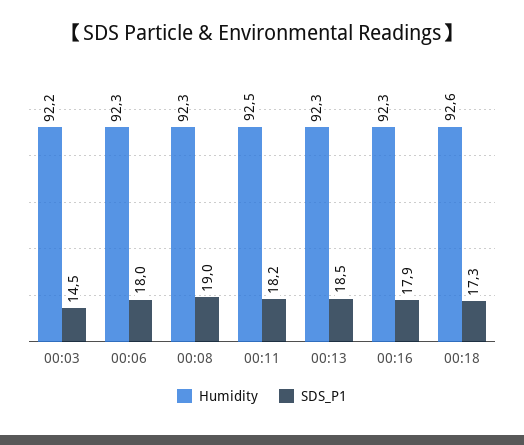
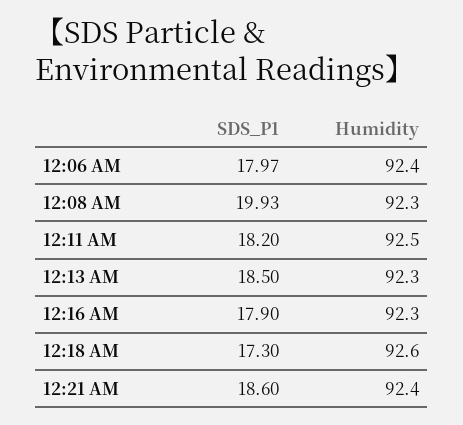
Humidity, 00:03: 92.2 -> none
SDS_P1, 00:03: 14.5 -> none
Humidity, 00:06: 92.3 -> 92.4
SDS_P1, 00:08: 19 -> 19.93
SDS_P1, 12:21 AM: none -> 18.6
Humidity, 12:21 AM: none -> 92.4

